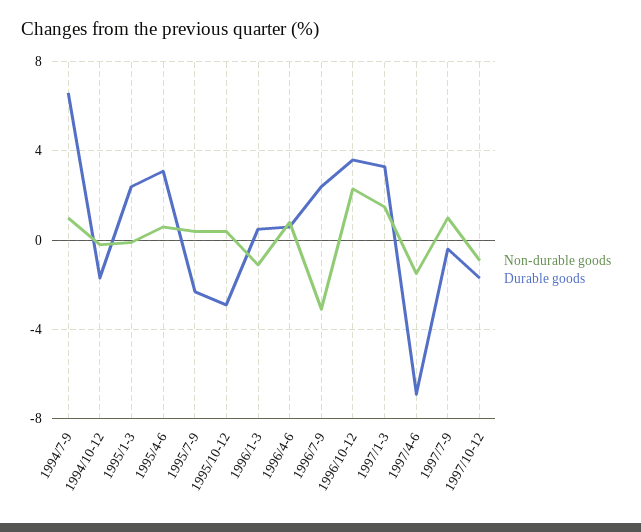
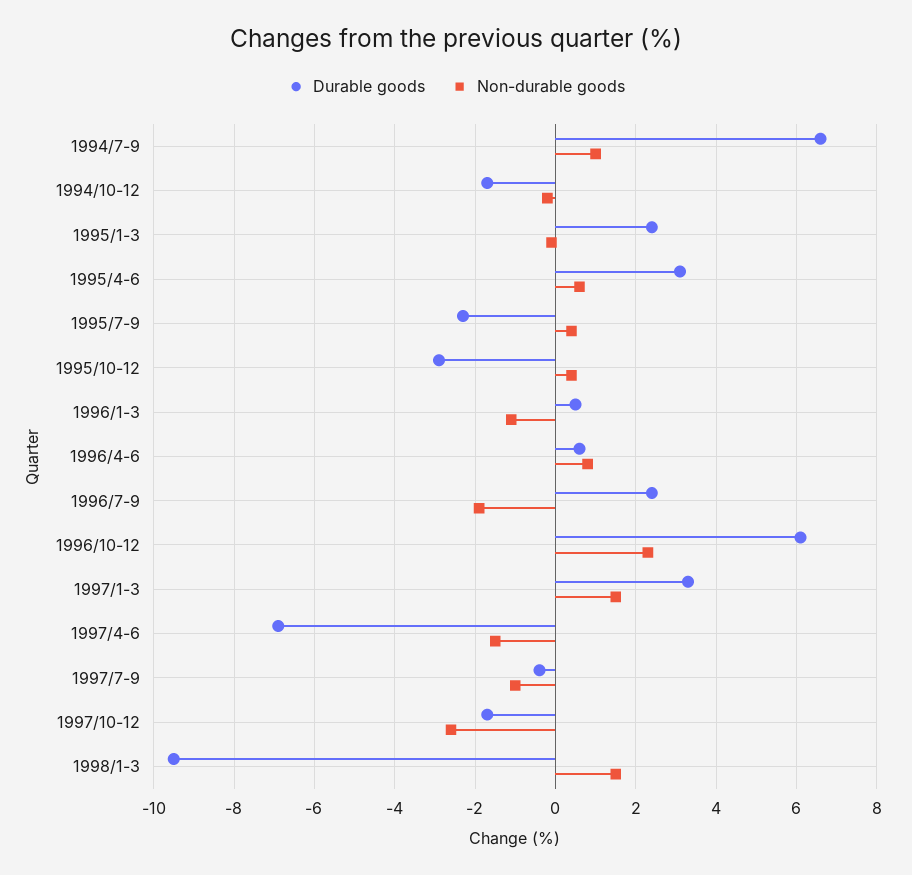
Non-durable goods, 1996/7-9: -3 -> -2
Durable goods, 1996/10-12: 3.5 -> 6
Non-durable goods, 1997/7-9: 1 -> -1
Non-durable goods, 1997/10-12: -1 -> -2.5
Durable goods, 1998/1-3: none -> -9.5
Non-durable goods, 1998/1-3: none -> 1.5

